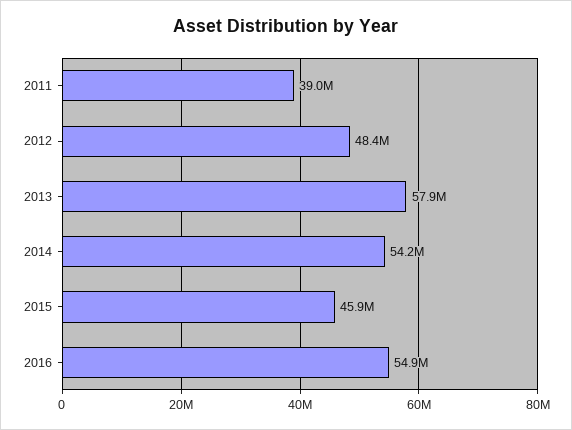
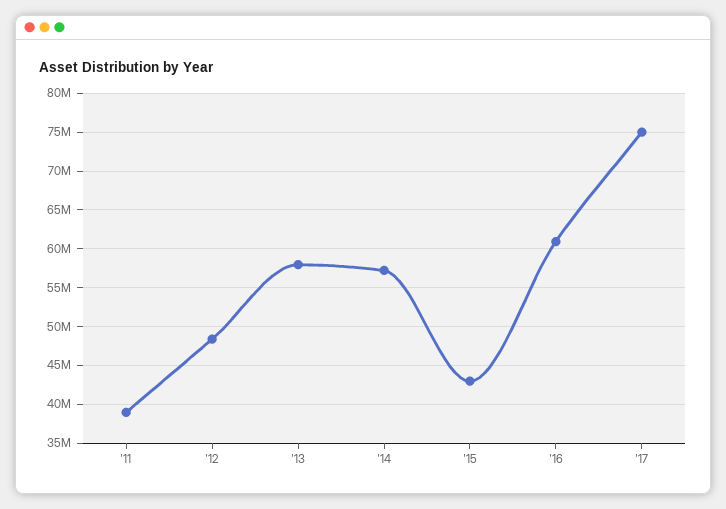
2014: 54200000 -> 57000000
2015: 45900000 -> 43000000
2016: 54900000 -> 61000000
'17: none -> 75000000

